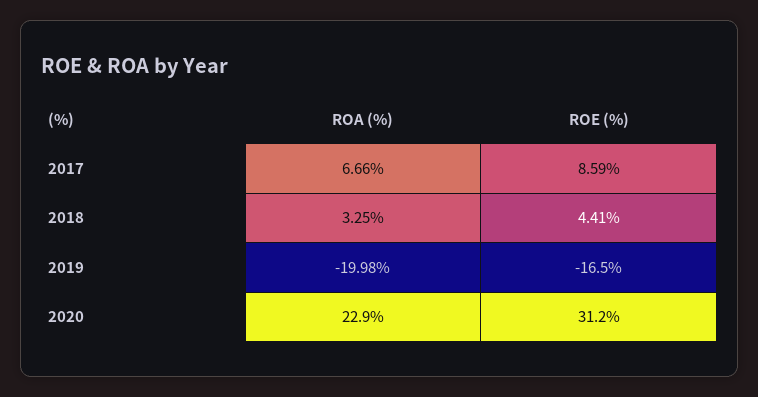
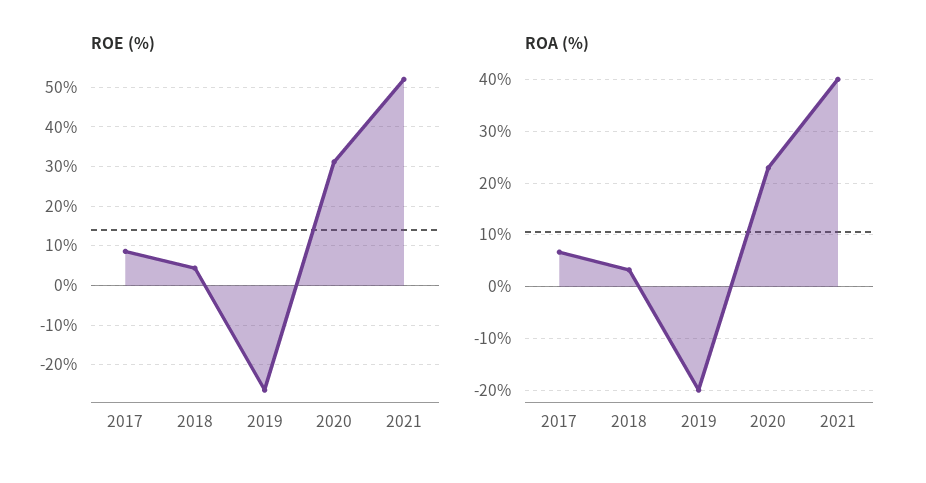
ROE (%), 2019: -16.5 -> -26
ROE (%), 2021: none -> 52
ROA (%), 2021: none -> 40

